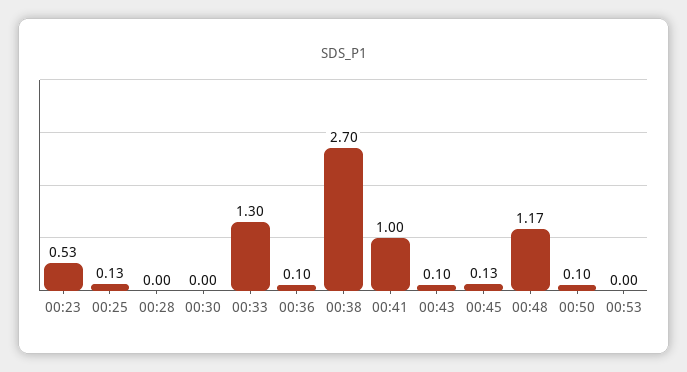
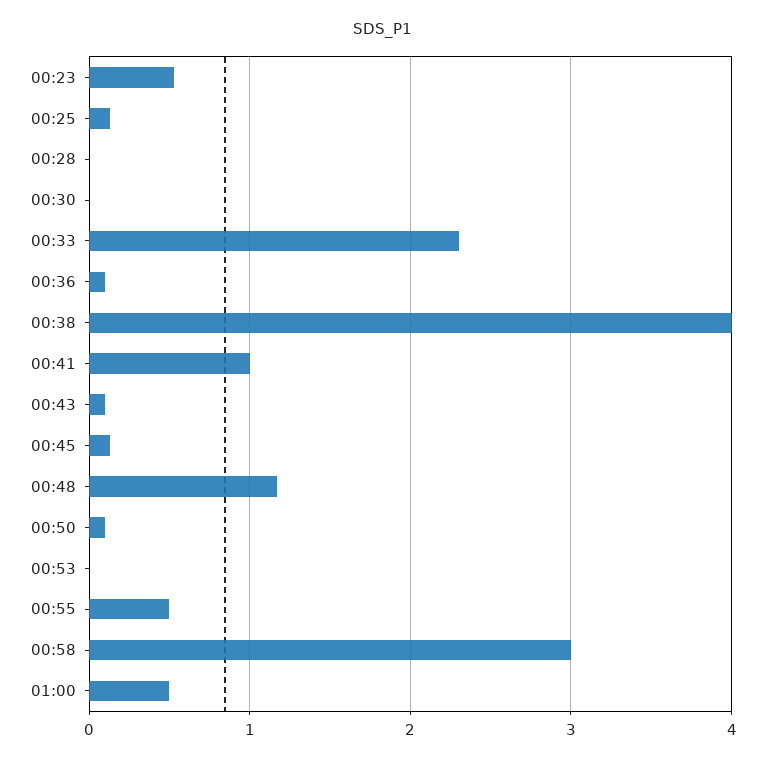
00:33: 1.3 -> 2.3
00:38: 2.7 -> 4
00:55: none -> 0.5
00:58: none -> 3
01:00: none -> 0.5

